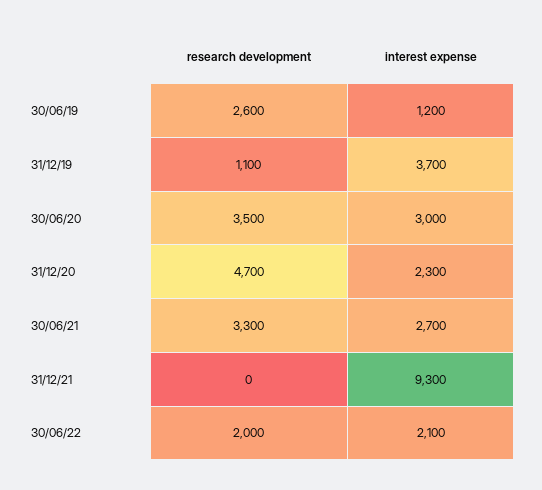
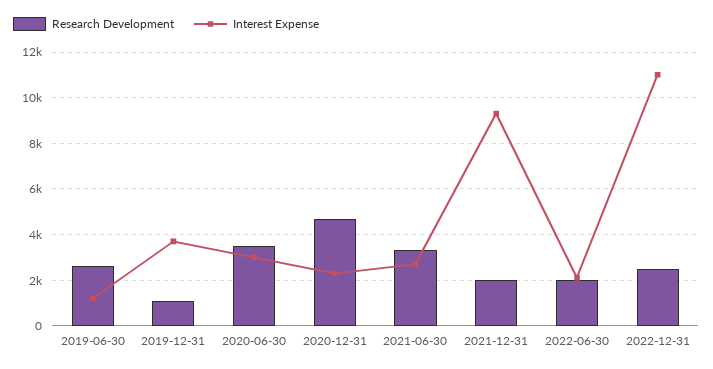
research development, 31/12/21: 0 -> 2000
research development, 2022-12-31: none -> 2500
interest expense, 2022-12-31: none -> 11000

